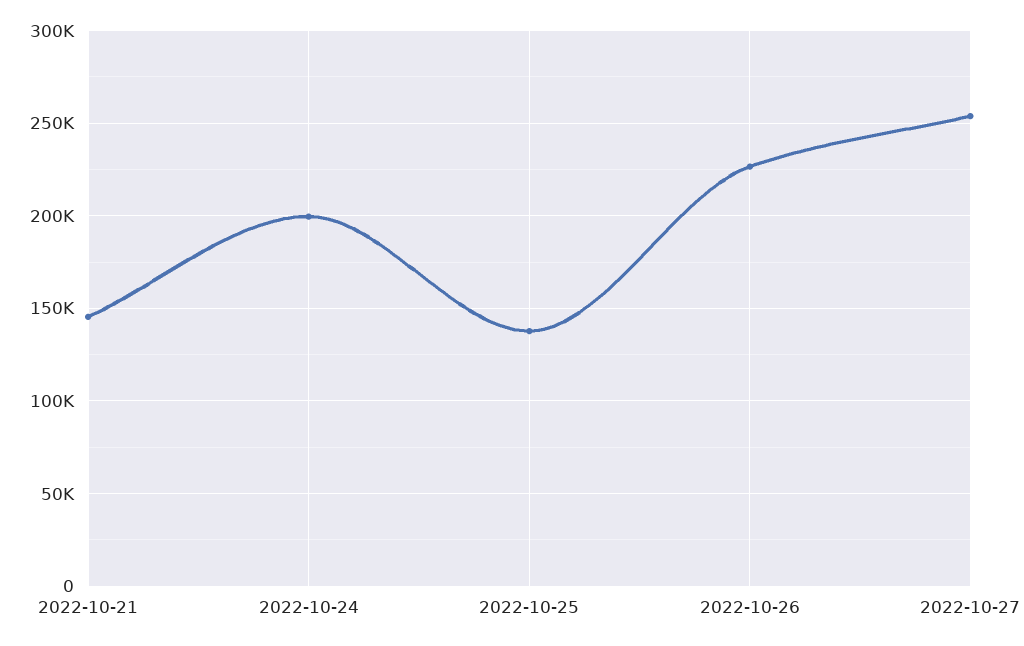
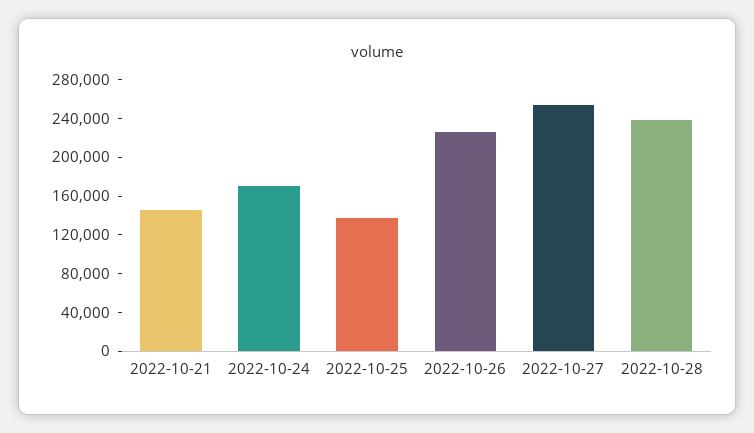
2022-10-24: 200000 -> 170000
2022-10-28: none -> 240000

